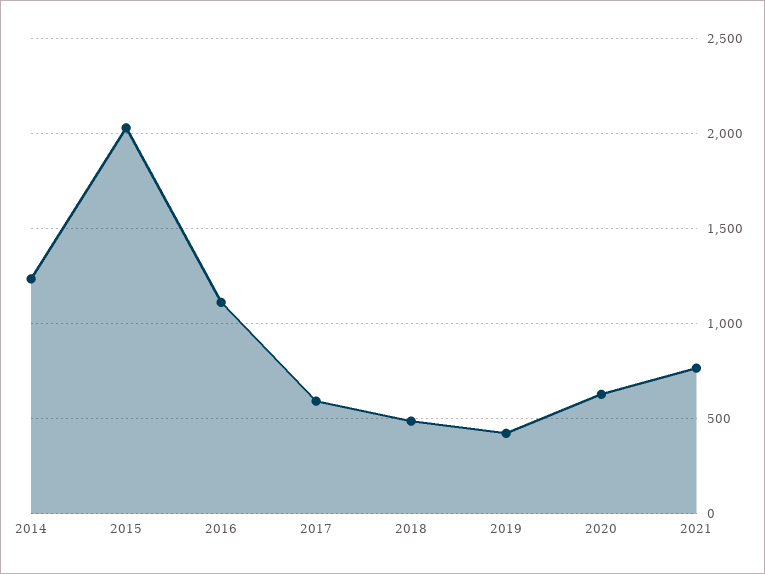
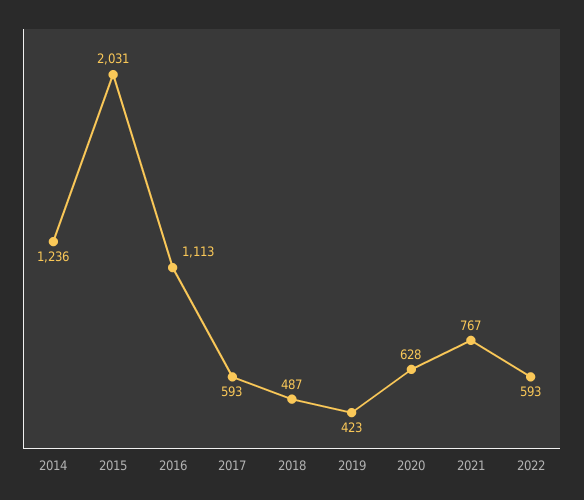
2022: none -> 593

